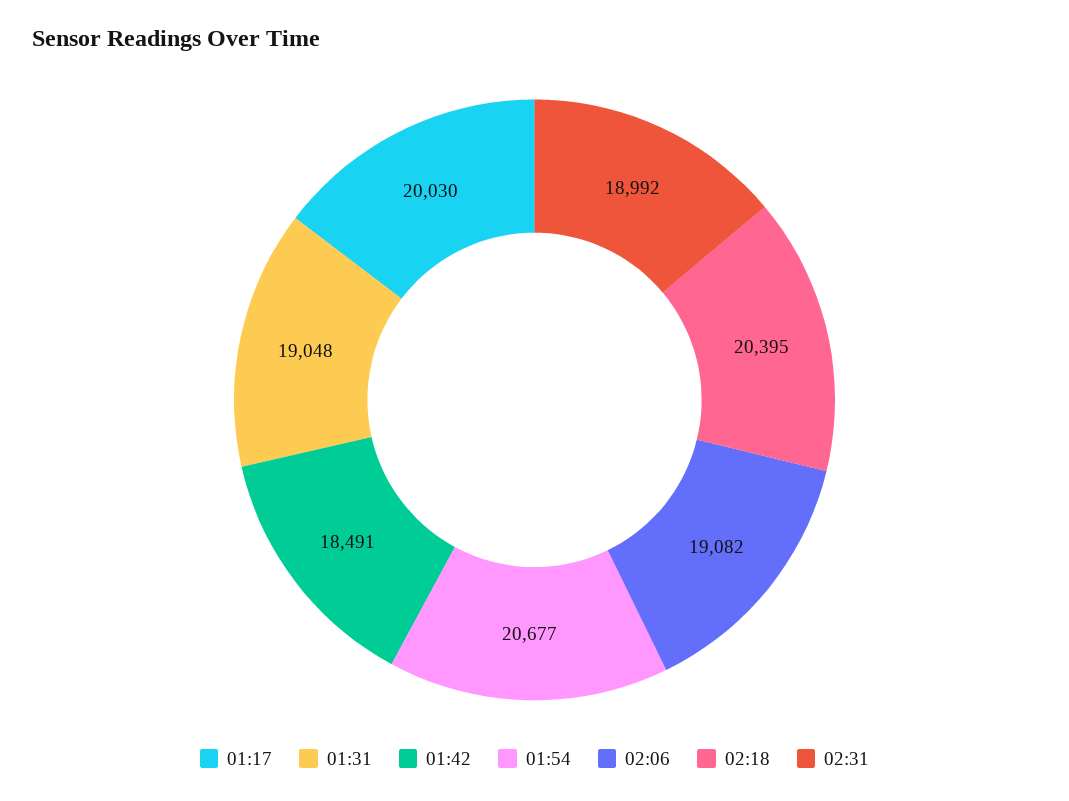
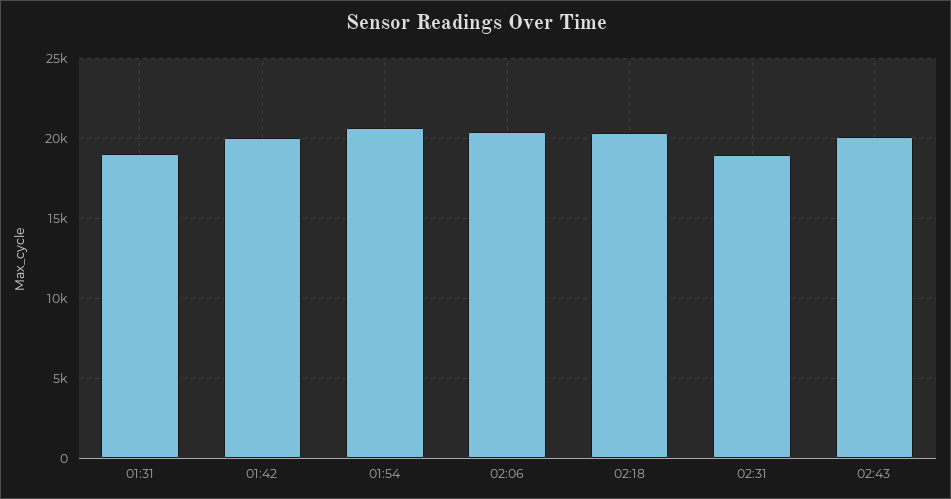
01:17: 20030 -> none
01:42: 18491 -> 20000
02:06: 19082 -> 20500
02:43: none -> 20000

